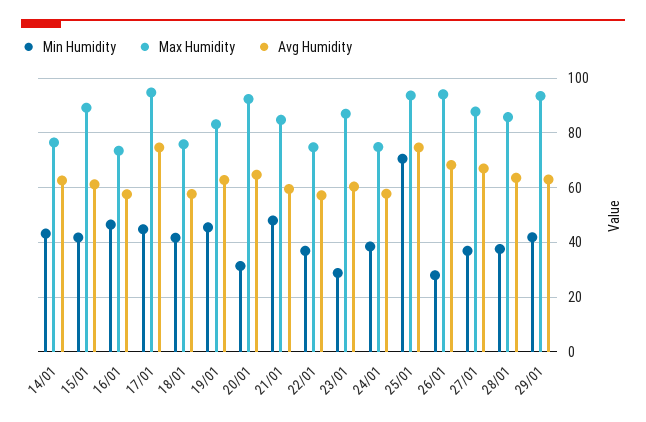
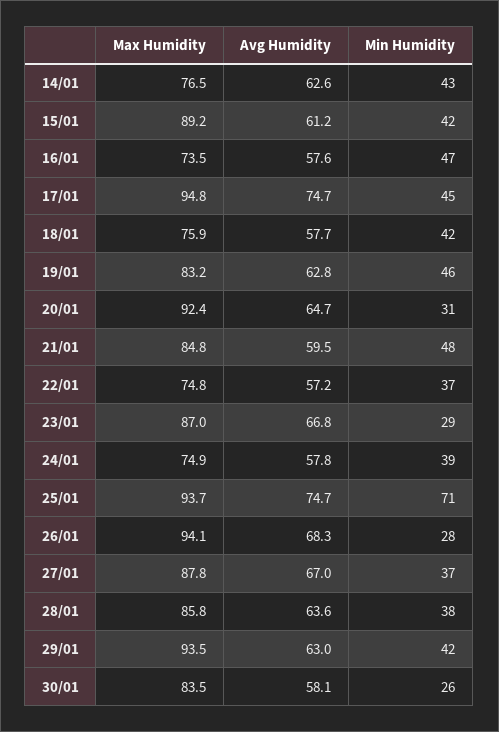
Avg Humidity, 23/01: 60 -> 66.8
Max Humidity, 30/01: none -> 83.5
Avg Humidity, 30/01: none -> 58.1
Min Humidity, 30/01: none -> 26

